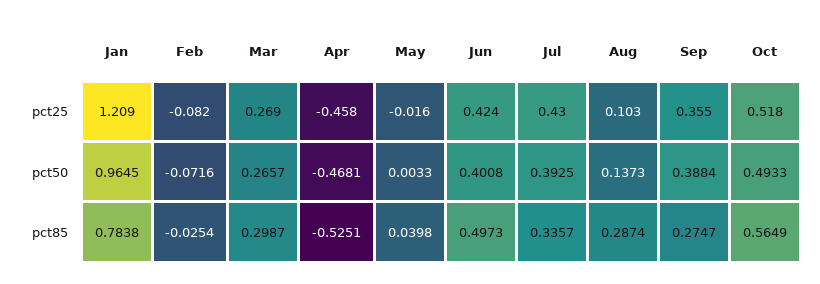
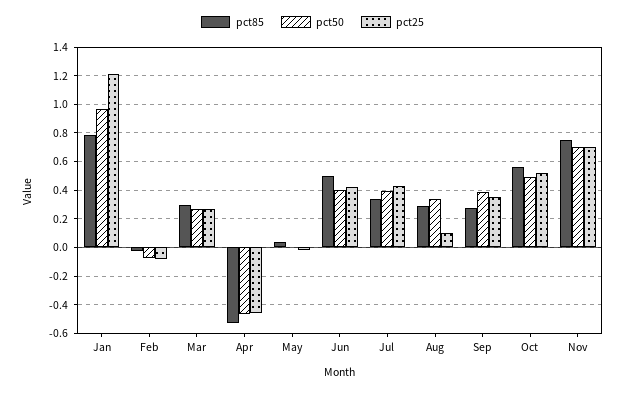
pct50, Aug: 0.1373 -> 0.35
pct85, Nov: none -> 0.75
pct50, Nov: none -> 0.7
pct25, Nov: none -> 0.7

